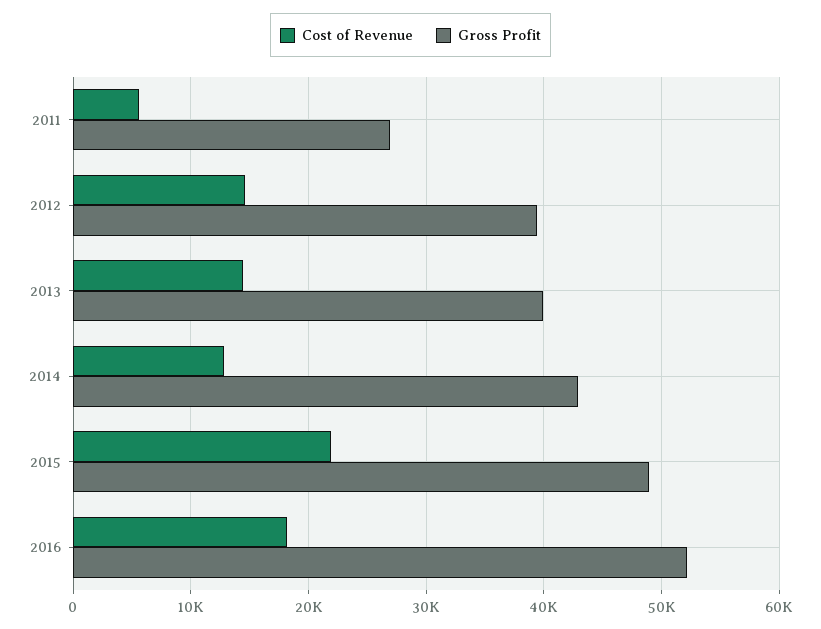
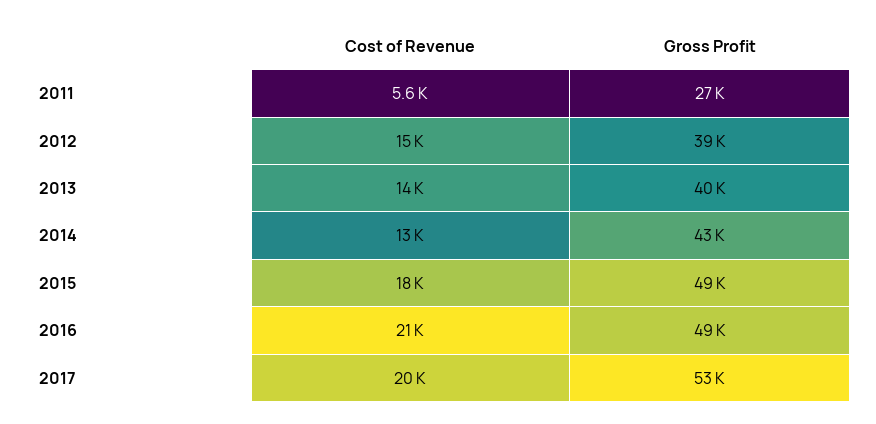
Cost of Revenue, 2015: 22000 -> 18000
Cost of Revenue, 2016: 18000 -> 21000
Gross Profit, 2016: 52000 -> 49000
Cost of Revenue, 2017: none -> 20000
Gross Profit, 2017: none -> 53000

